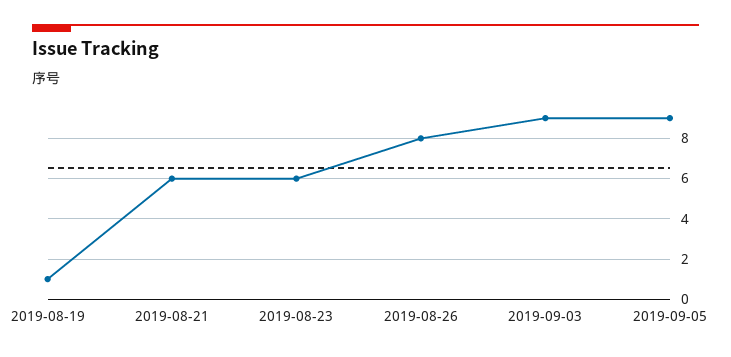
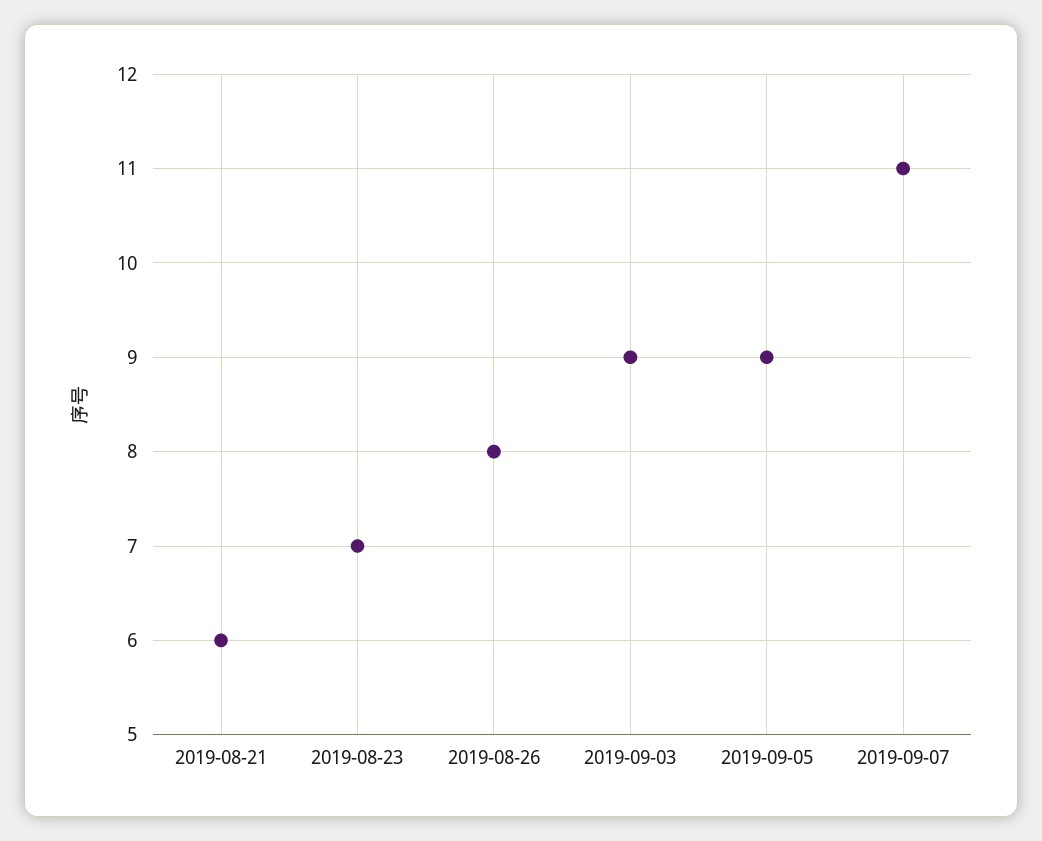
2019-08-19: 1 -> none
2019-08-23: 6 -> 7
2019-09-07: none -> 11

